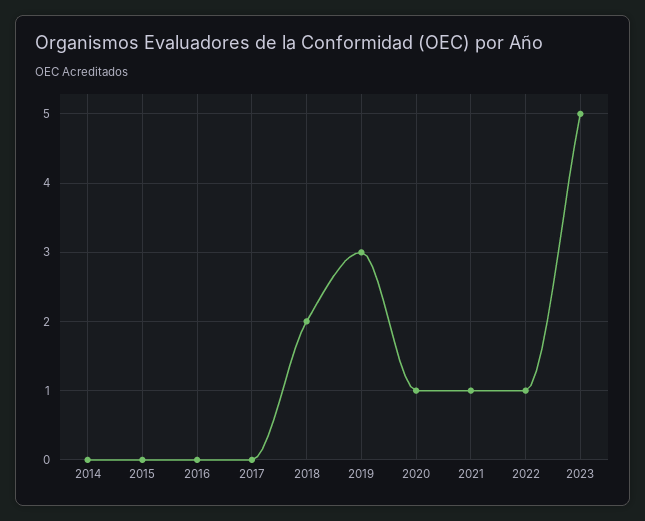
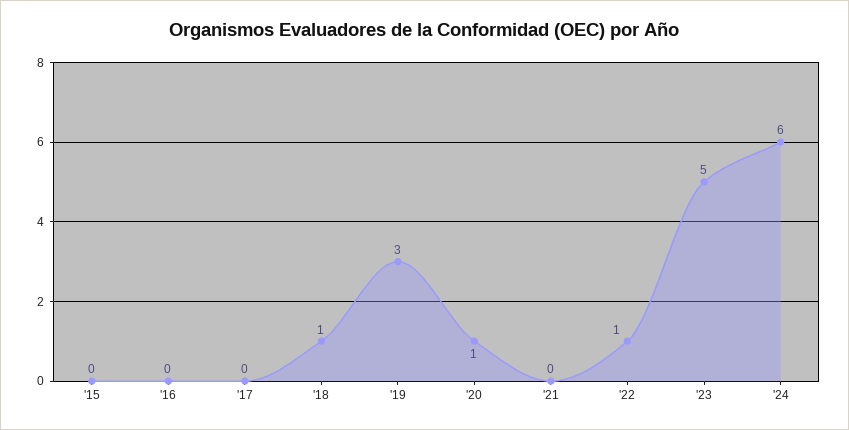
2014: 0 -> none
2018: 2 -> 1
2021: 1 -> 0
'24: none -> 6

